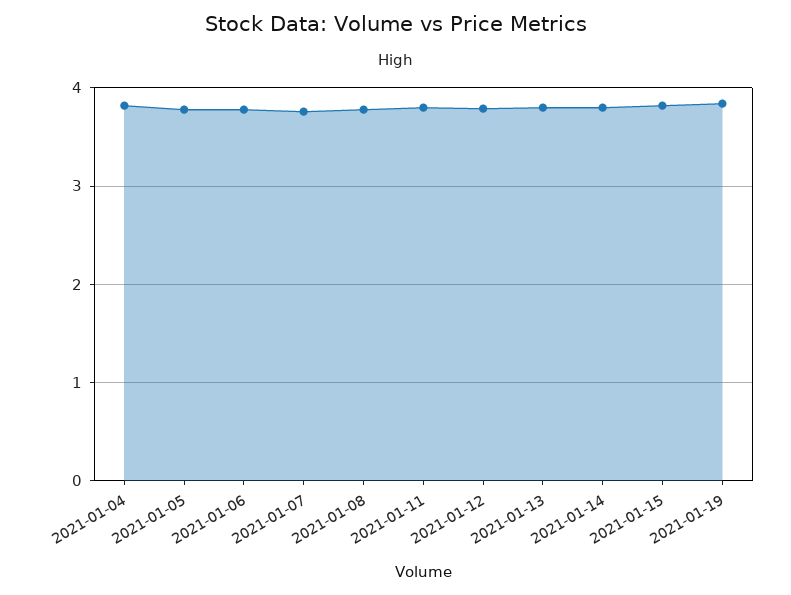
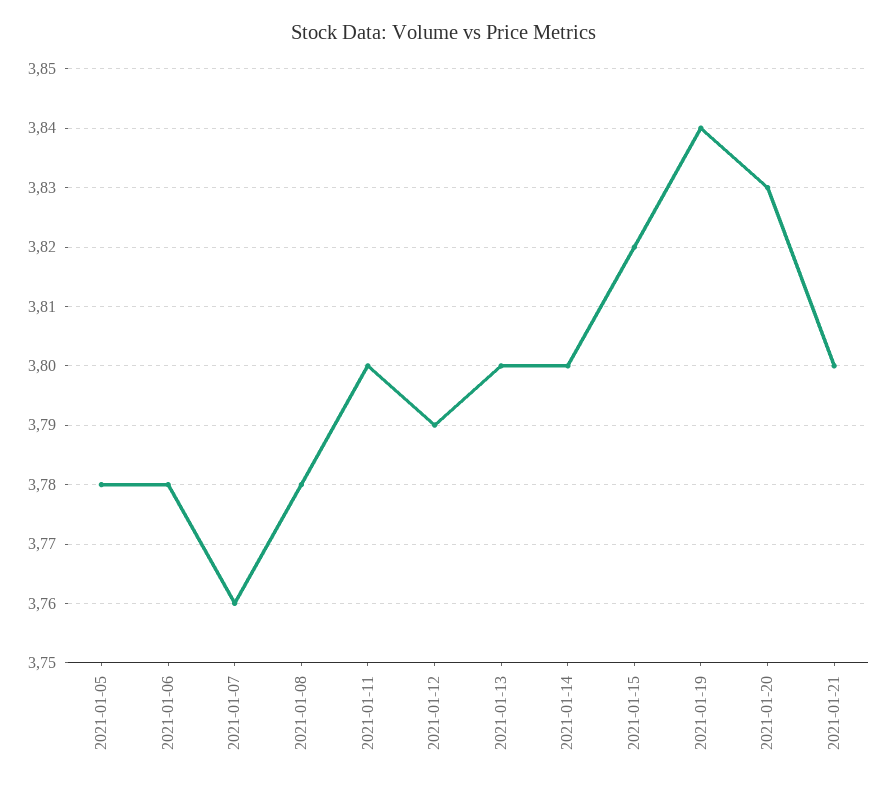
2021-01-04: 3.8 -> none
2021-01-20: none -> 3.83
2021-01-21: none -> 3.8

